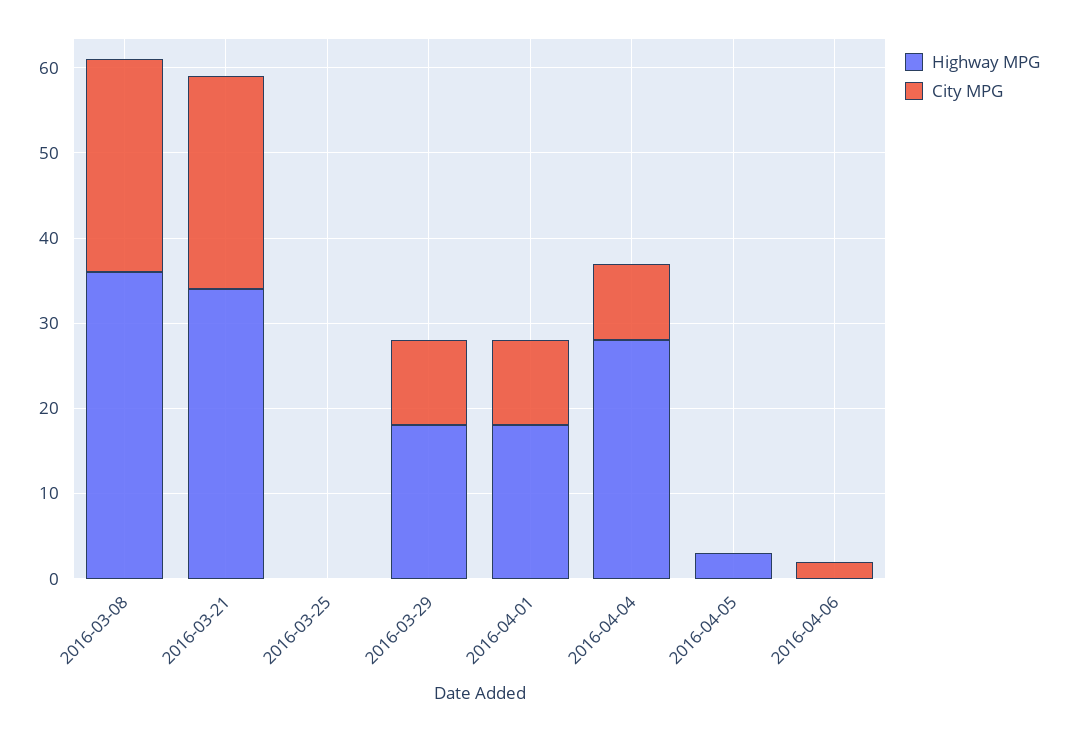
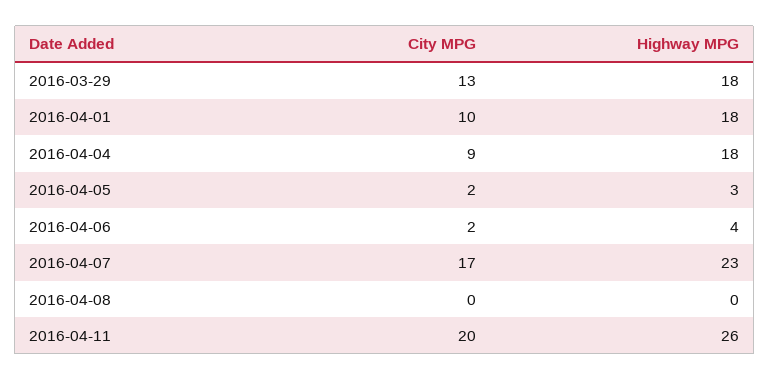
Highway MPG, 2016-03-08: 36 -> none
City MPG, 2016-03-08: 25 -> none
Highway MPG, 2016-03-21: 34 -> none
City MPG, 2016-03-21: 25 -> none
Highway MPG, 2016-03-25: 0 -> none
City MPG, 2016-03-25: 0 -> none
City MPG, 2016-03-29: 10 -> 13
Highway MPG, 2016-04-04: 28 -> 18
City MPG, 2016-04-05: 0 -> 2
Highway MPG, 2016-04-06: 0 -> 4
City MPG, 2016-04-07: none -> 17
Highway MPG, 2016-04-07: none -> 23
City MPG, 2016-04-08: none -> 0
Highway MPG, 2016-04-08: none -> 0
City MPG, 2016-04-11: none -> 20
Highway MPG, 2016-04-11: none -> 26

